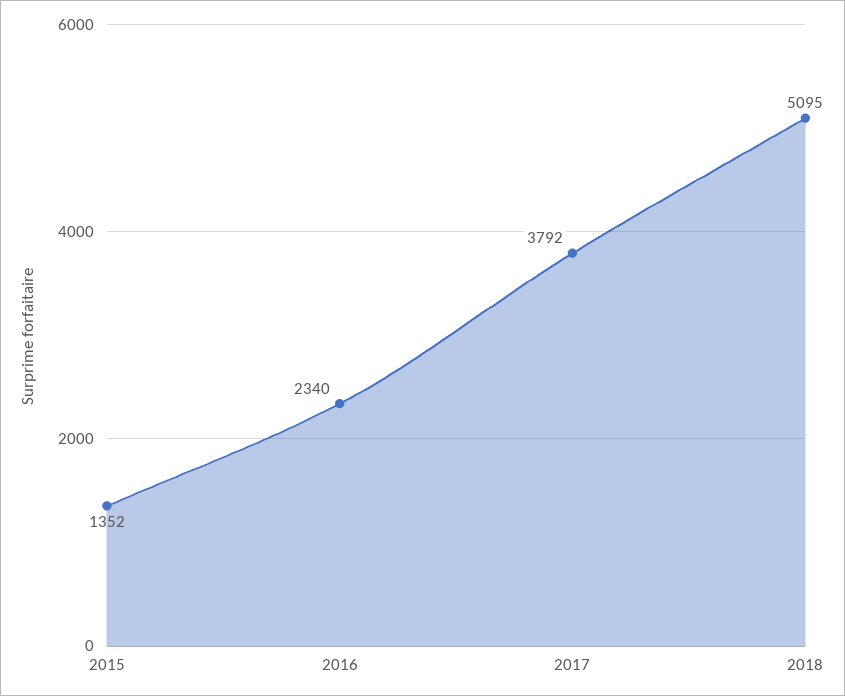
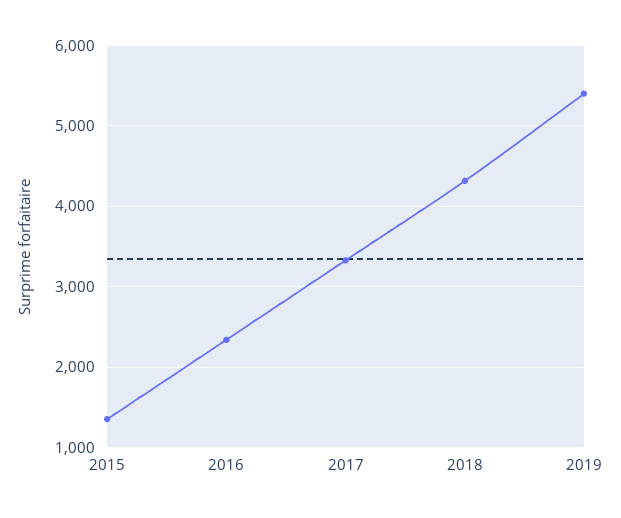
2017: 3792 -> 3300
2018: 5095 -> 4300
2019: none -> 5400

